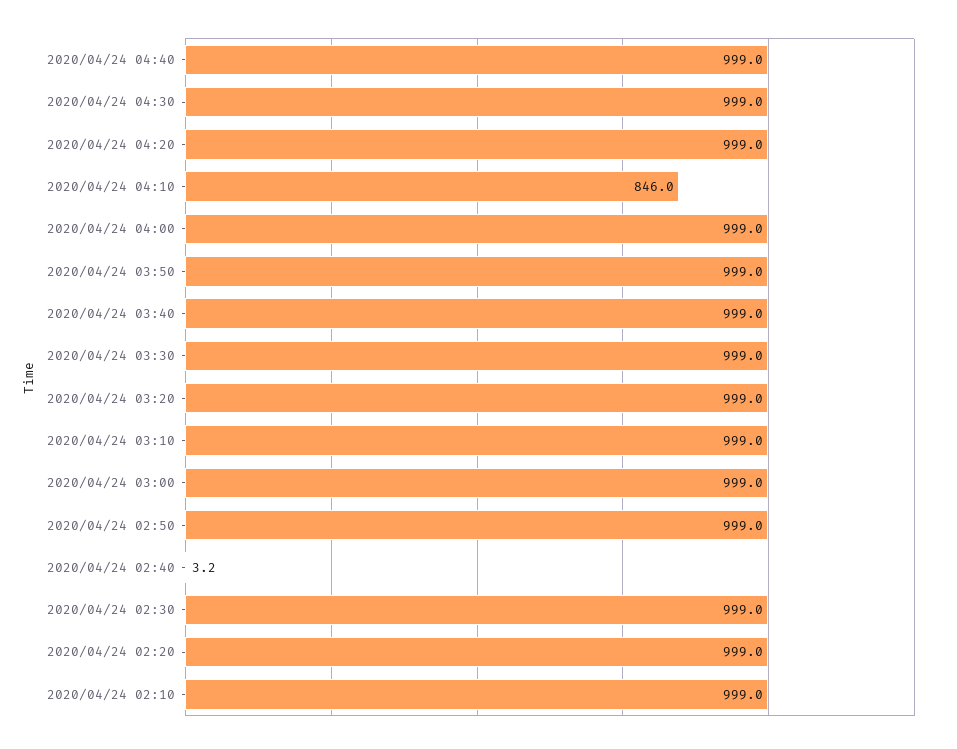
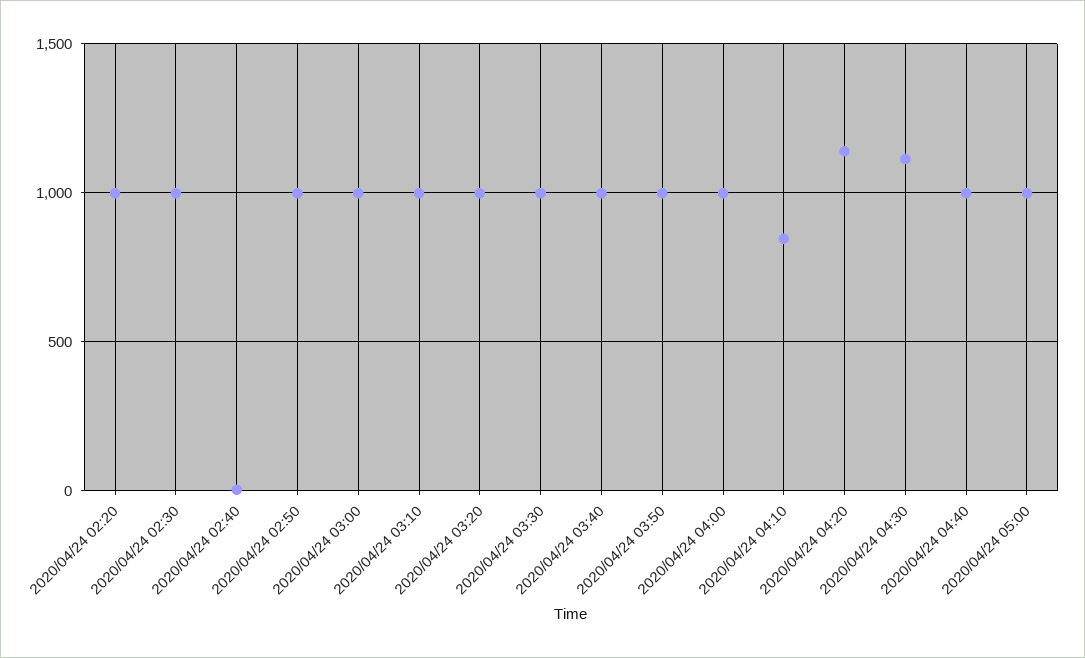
2020/04/24 04:30: 999 -> 1100
2020/04/24 04:20: 999 -> 1150
2020/04/24 02:10: 999 -> none
2020/04/24 05:00: none -> 1000

